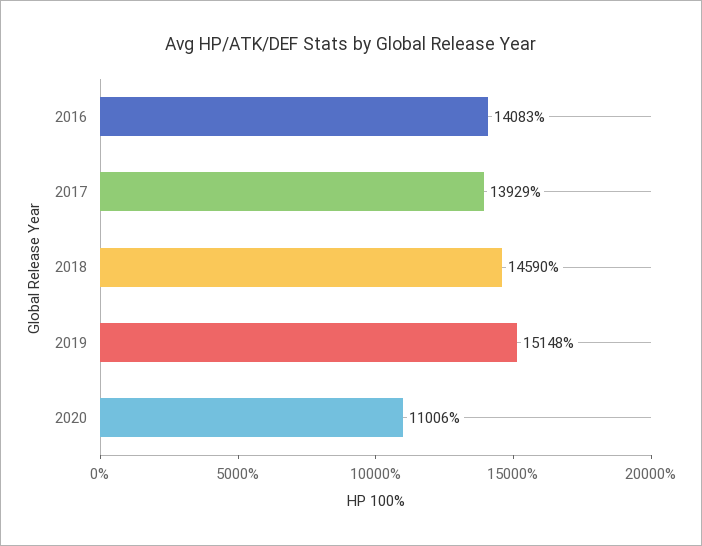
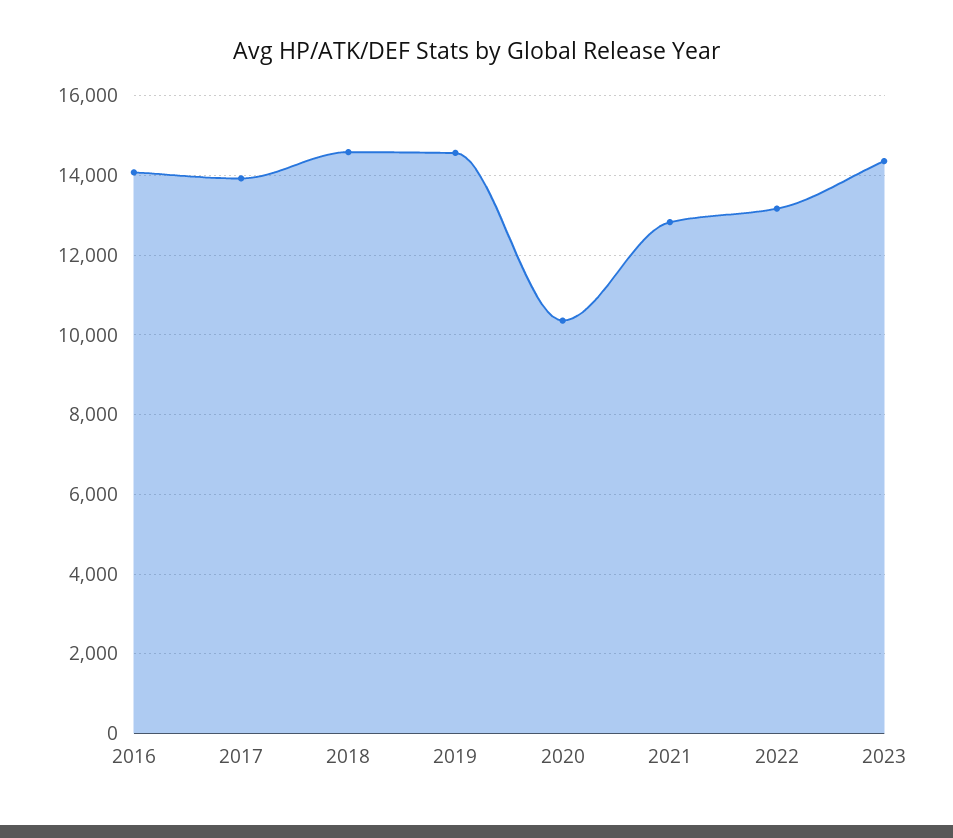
2019: 15148 -> 14600
2020: 11006 -> 10400
2021: none -> 12800
2022: none -> 13200
2023: none -> 14400

